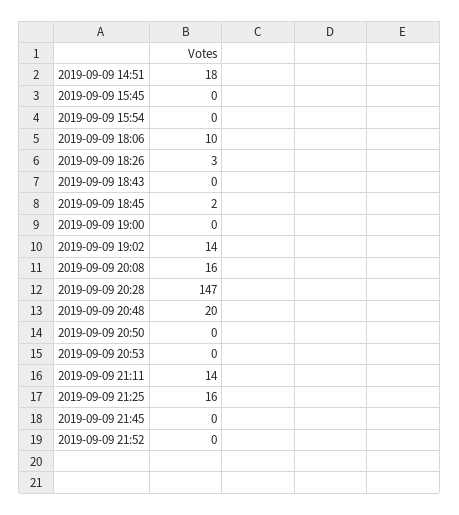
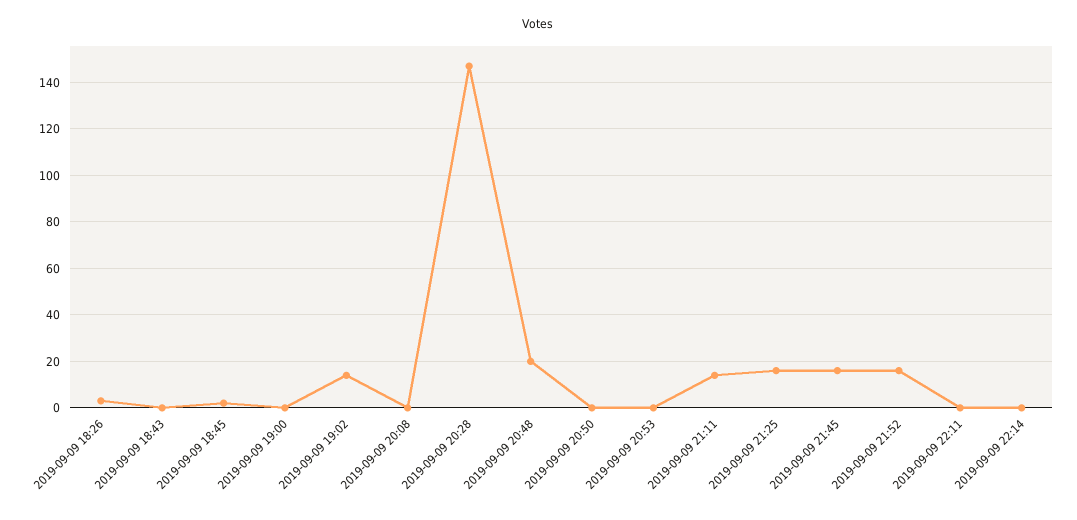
2019-09-09 14:51: 18 -> none
2019-09-09 15:45: 0 -> none
2019-09-09 15:54: 0 -> none
2019-09-09 18:06: 10 -> none
2019-09-09 20:08: 16 -> 0
2019-09-09 21:45: 0 -> 15
2019-09-09 21:52: 0 -> 15
2019-09-09 22:11: none -> 0
2019-09-09 22:14: none -> 0

